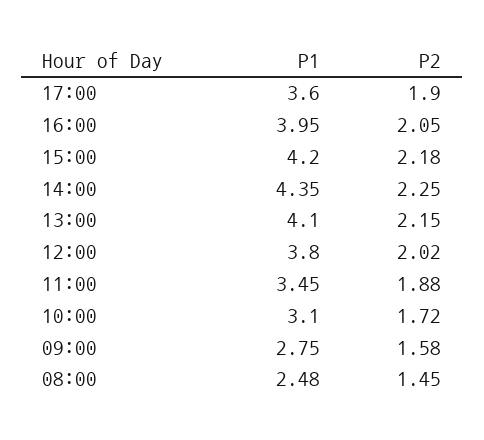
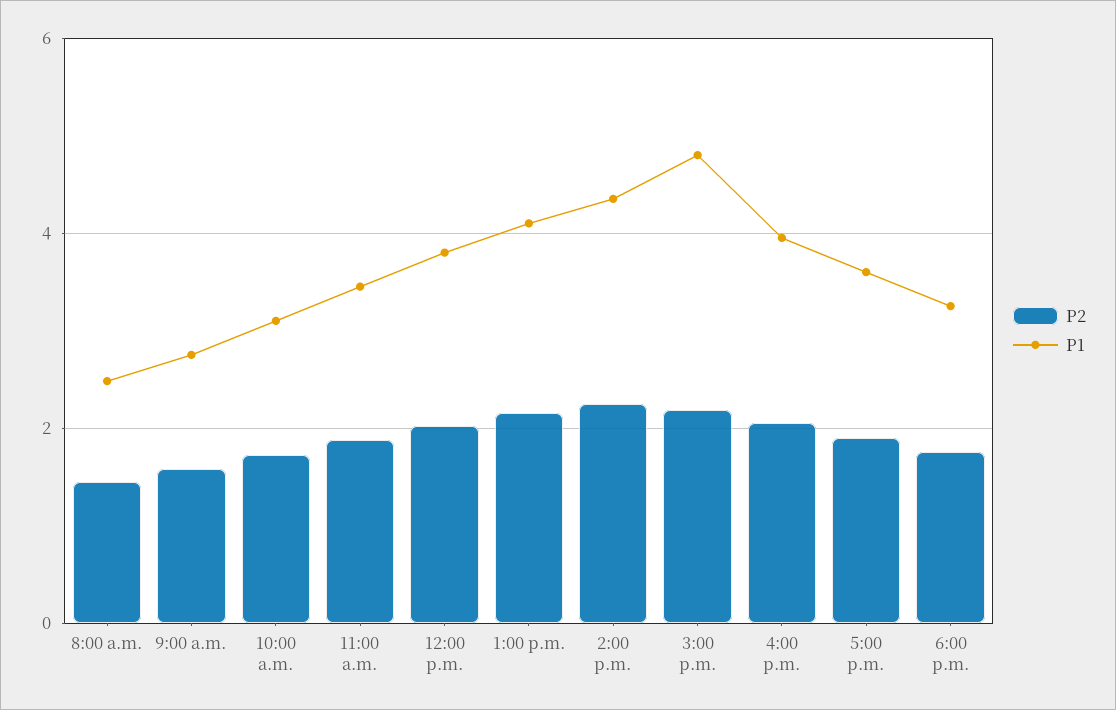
P1, 15:00: 4.2 -> 4.8
P2, 6:00 p.m.: none -> 1.8
P1, 6:00 p.m.: none -> 3.2

